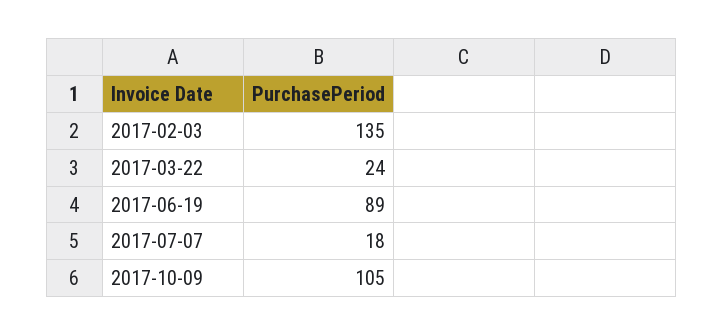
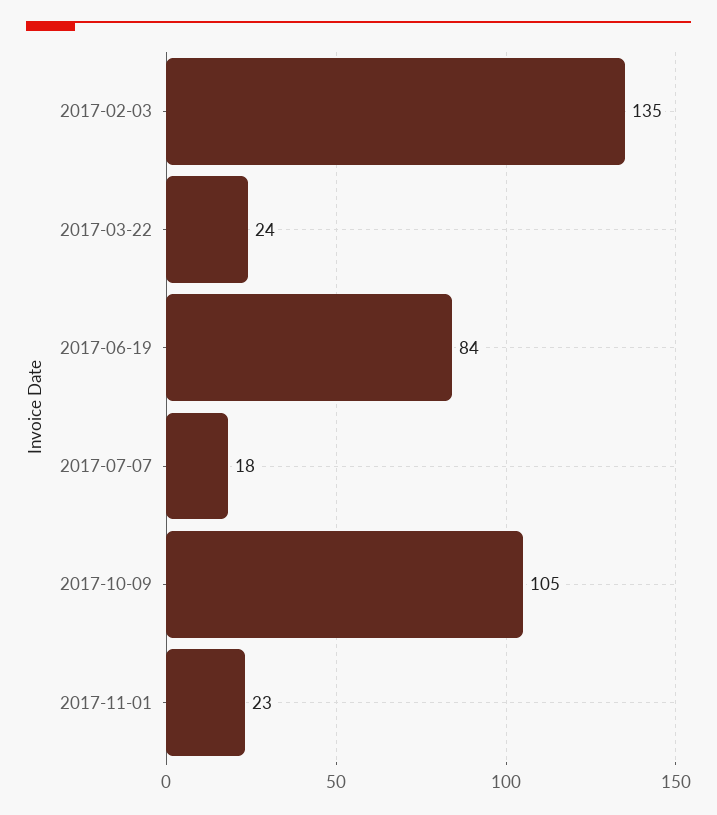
2017-06-19: 89 -> 84
2017-11-01: none -> 23

